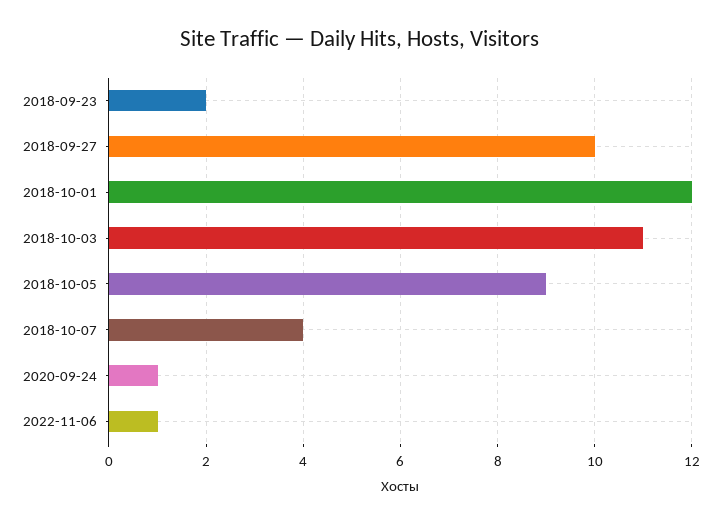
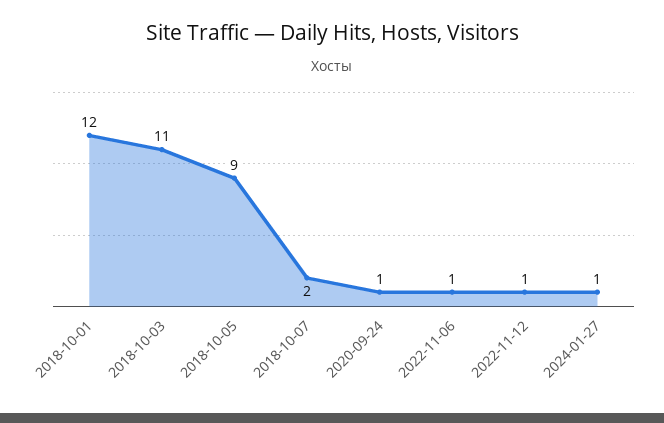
2018-09-23: 2 -> none
2018-09-27: 10 -> none
2018-10-07: 4 -> 2
2022-11-12: none -> 1
2024-01-27: none -> 1

